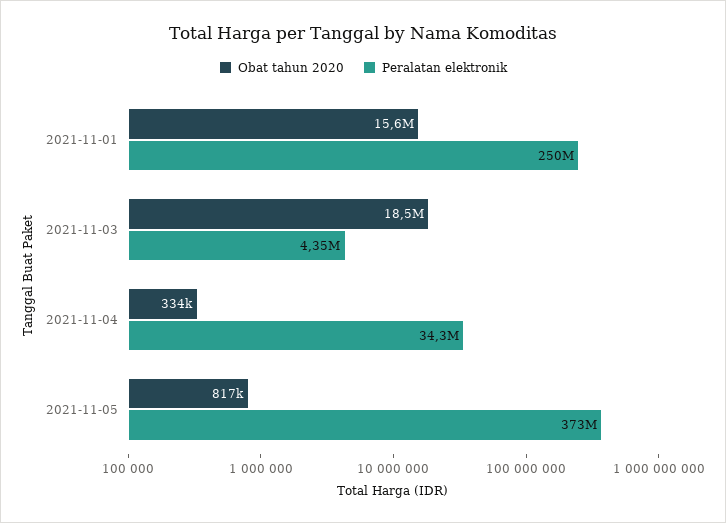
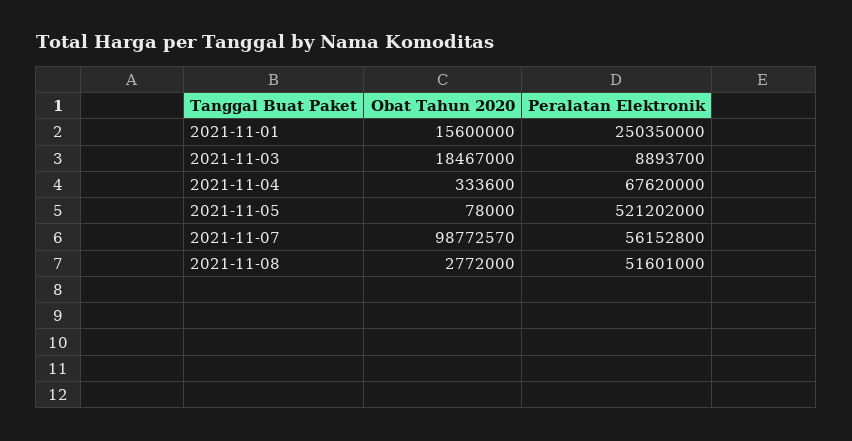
Peralatan elektronik, 2021-11-03: 4350000 -> 8893700
Peralatan elektronik, 2021-11-04: 34300000 -> 67620000
Obat tahun 2020, 2021-11-05: 817000 -> 78000
Peralatan elektronik, 2021-11-05: 373000000 -> 521202000
Obat tahun 2020, 2021-11-07: none -> 98772570
Peralatan elektronik, 2021-11-07: none -> 56152800
Obat tahun 2020, 2021-11-08: none -> 2772000
Peralatan elektronik, 2021-11-08: none -> 51601000

